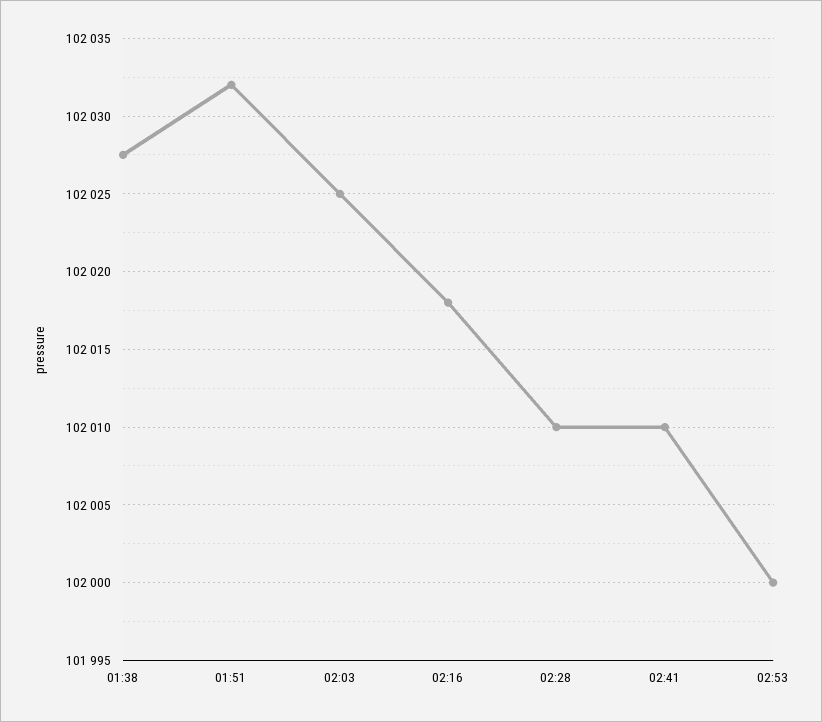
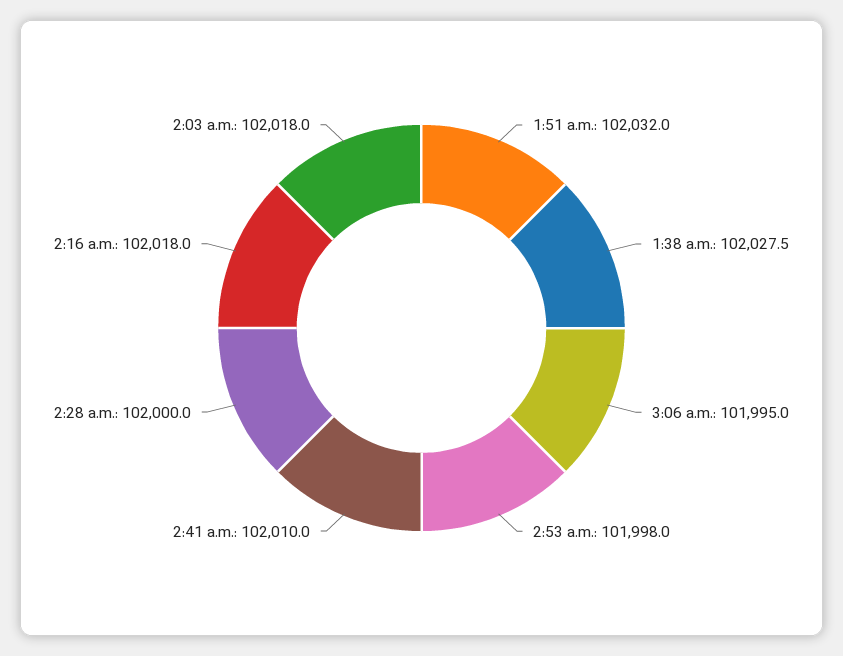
02:03: 102025 -> 102018
02:28: 102010 -> 102000
02:53: 102000 -> 101998
3:06 a.m.: none -> 101995

